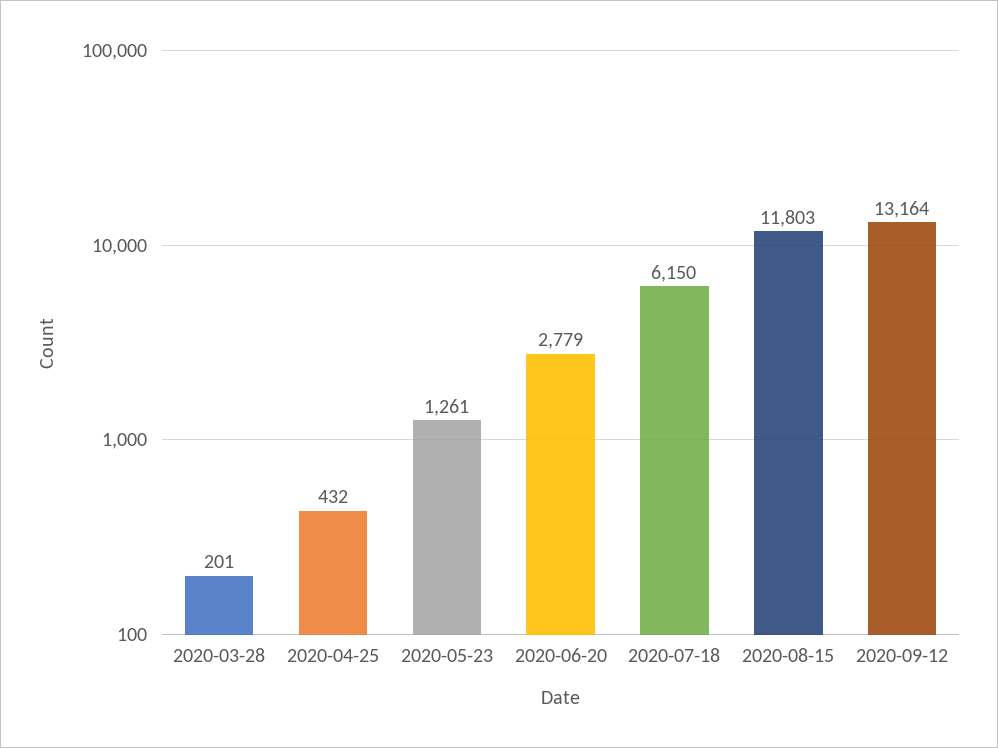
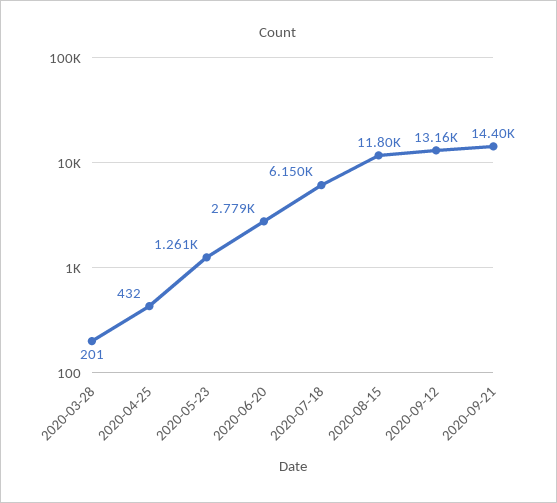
2020-09-21: none -> 14400

